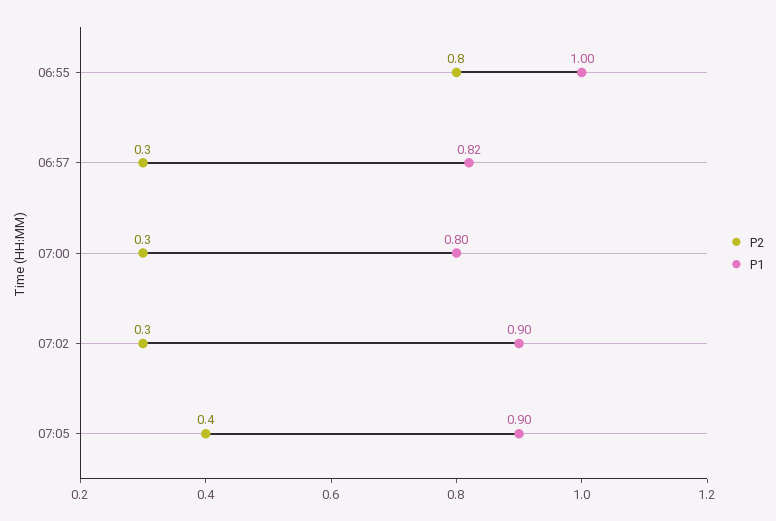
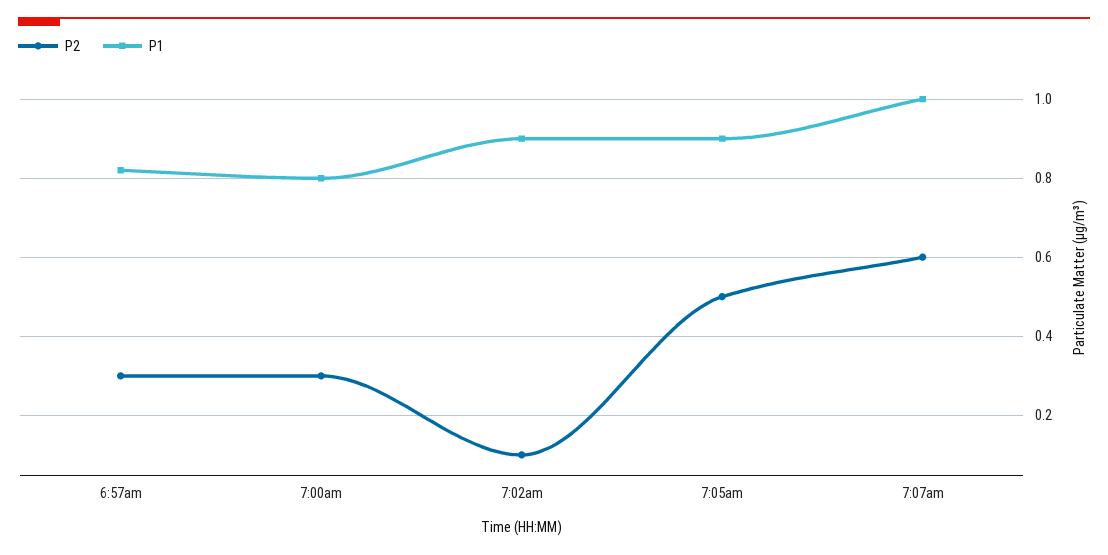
P2, 06:55: 0.8 -> none
P1, 06:55: 1 -> none
P2, 07:02: 0.3 -> 0.1
P2, 07:05: 0.4 -> 0.5
P2, 7:07am: none -> 0.6
P1, 7:07am: none -> 1

